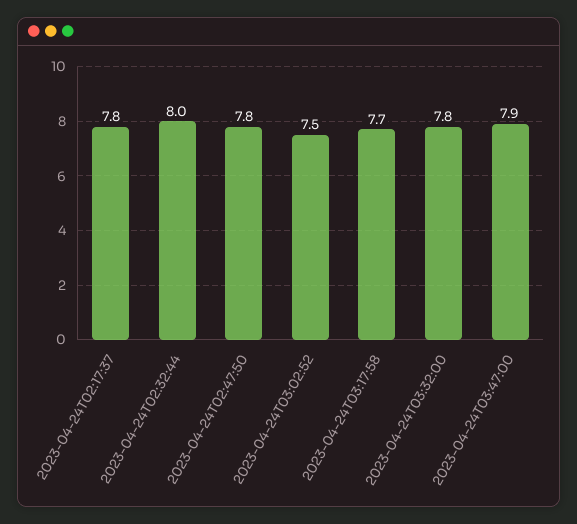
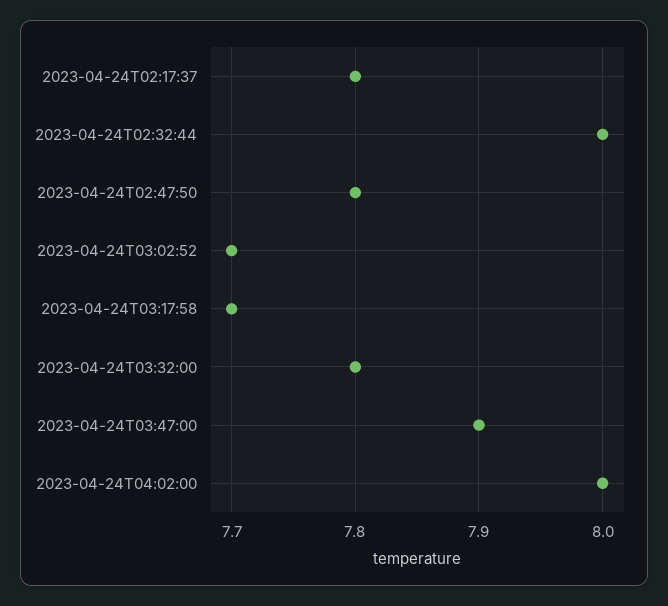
2023-04-24T03:02:52: 7.5 -> 7.7
2023-04-24T04:02:00: none -> 8

